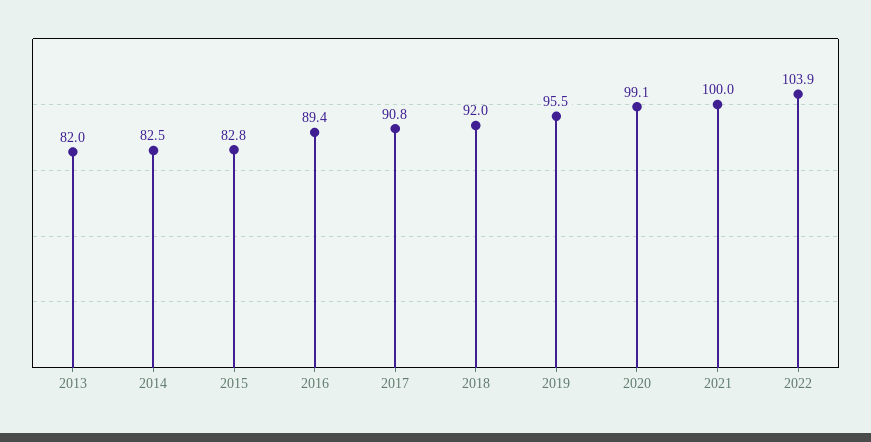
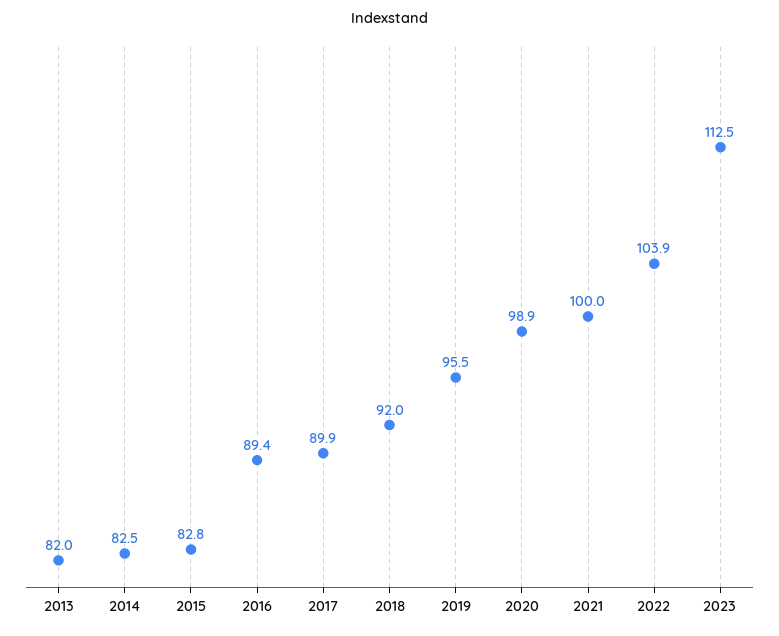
2017: 90.8 -> 89.9
2020: 99.1 -> 98.9
2023: none -> 112.5

